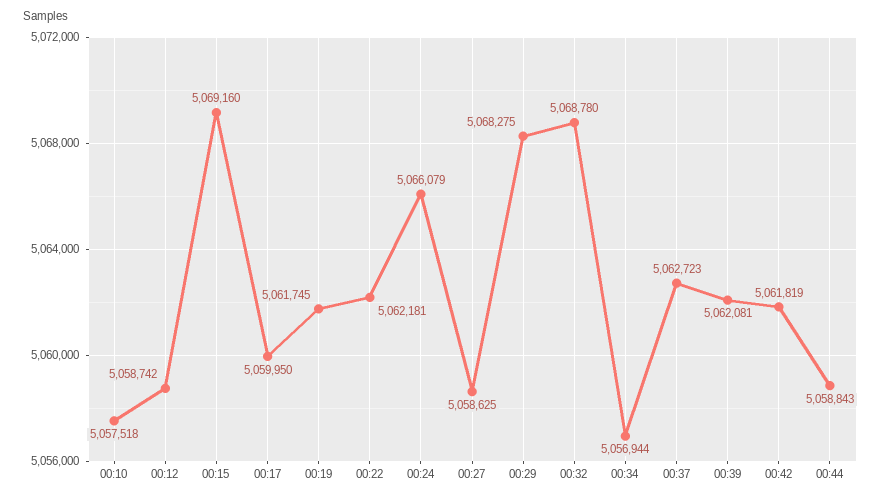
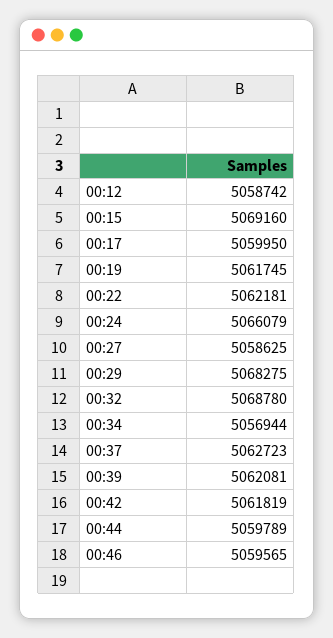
00:10: 5057518 -> none
00:44: 5058843 -> 5059789
00:46: none -> 5059565

